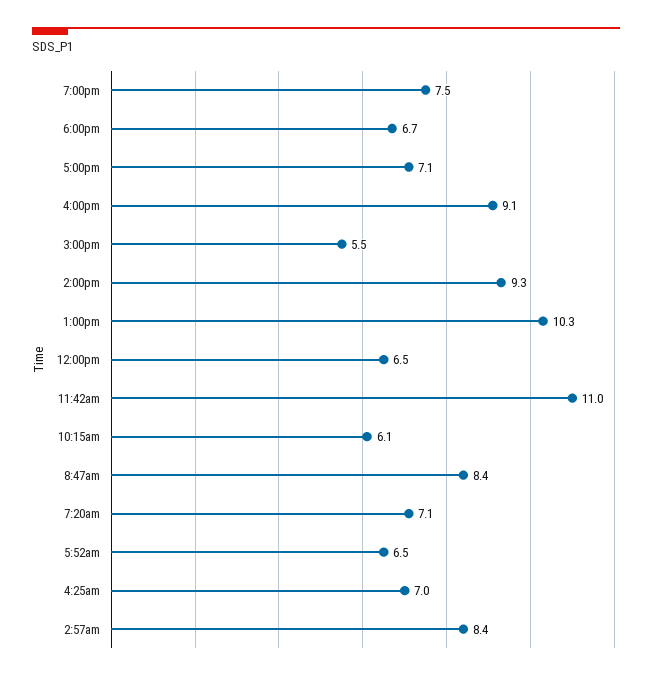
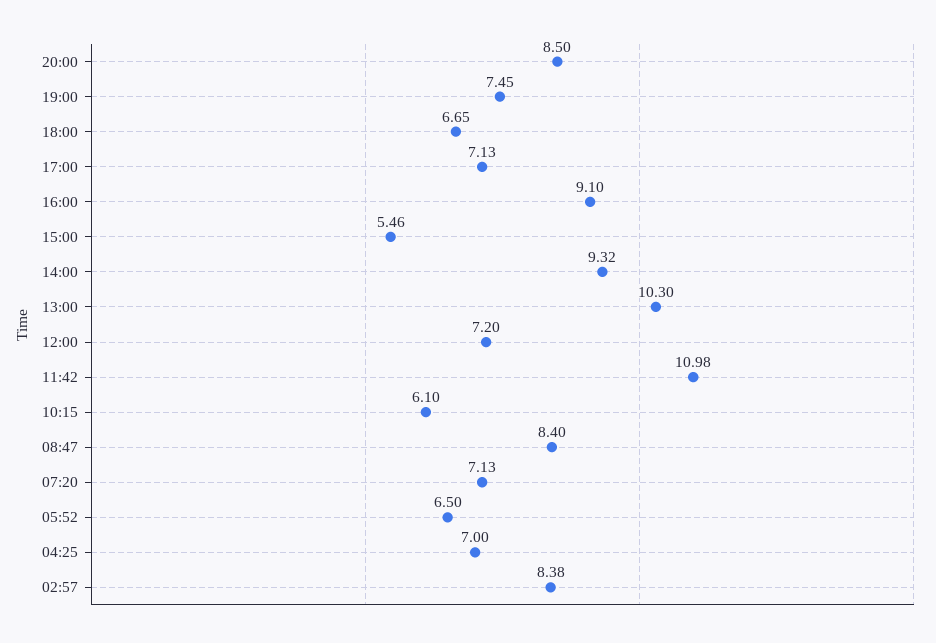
12:00pm: 6.5 -> 7.2
20:00: none -> 8.5

